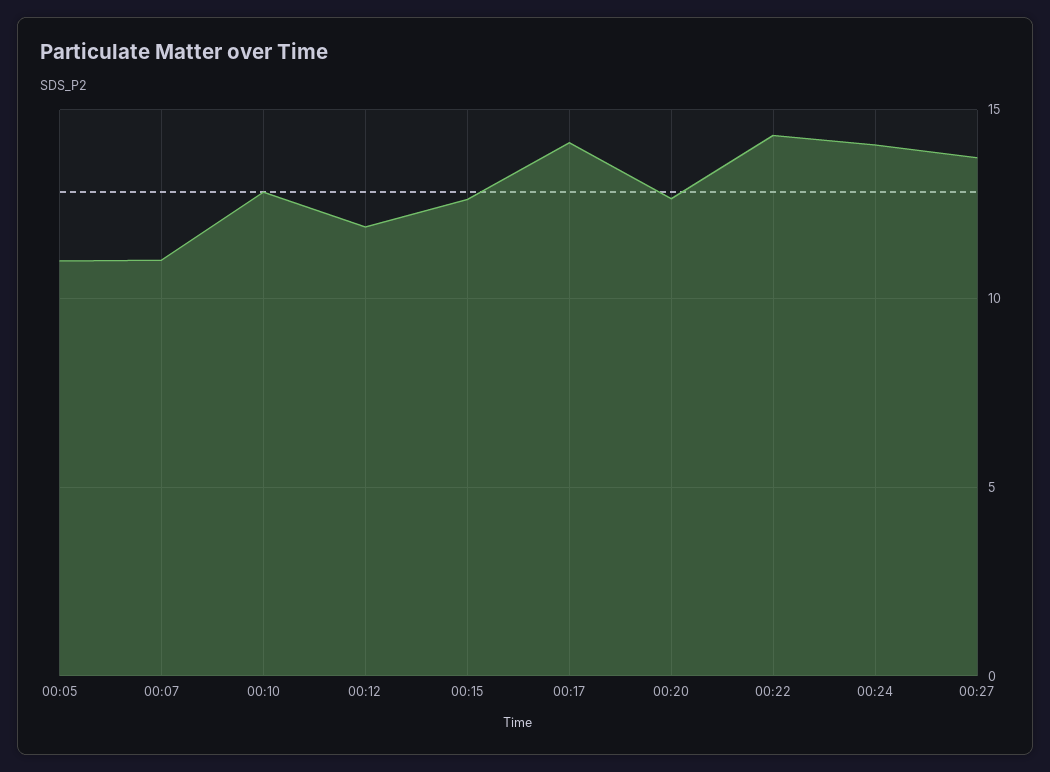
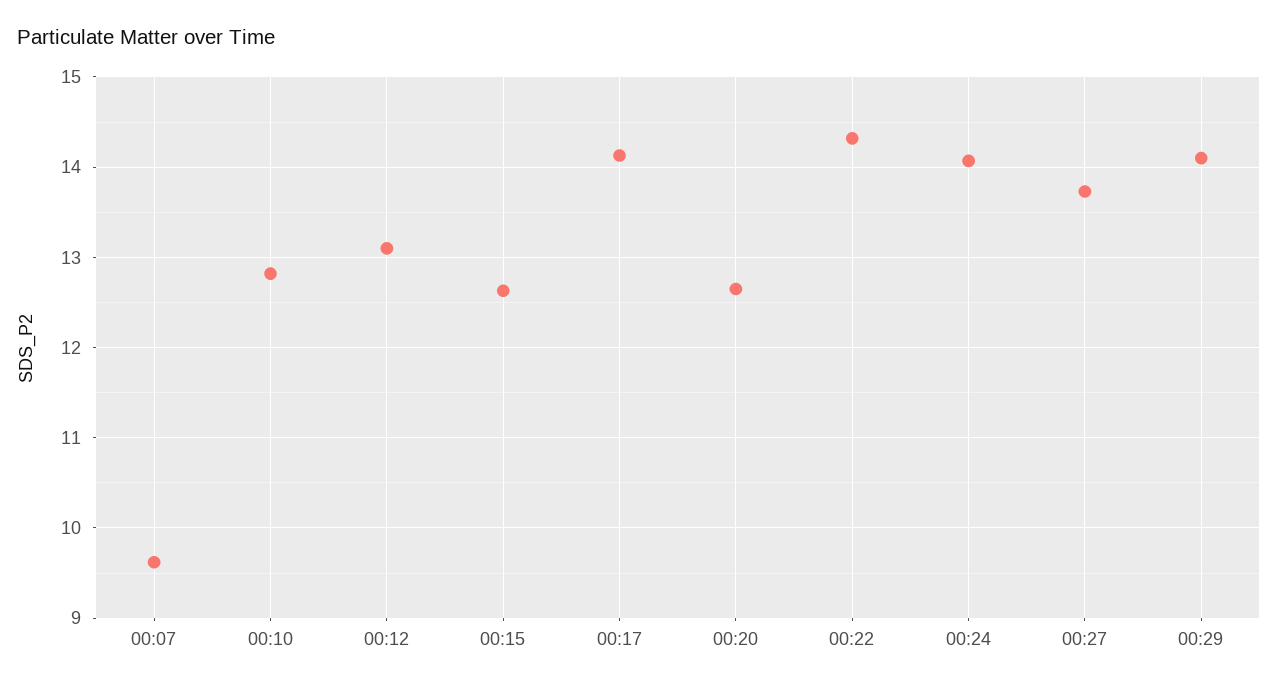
00:05: 11 -> none
00:07: 11 -> 9.6
00:12: 12 -> 13.1
00:29: none -> 14.1

